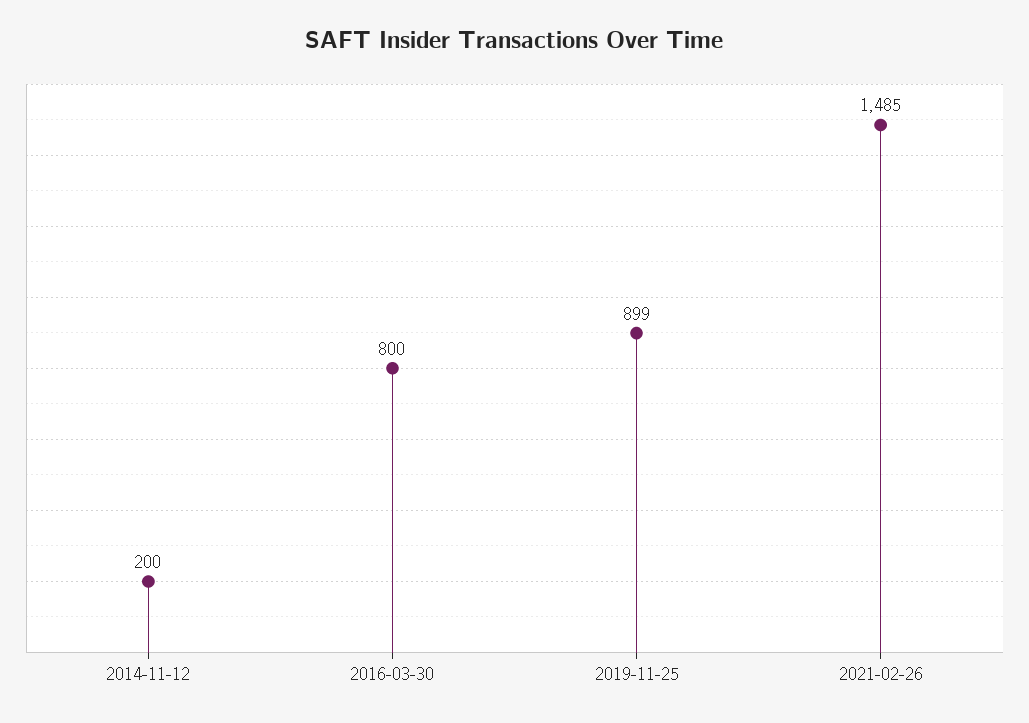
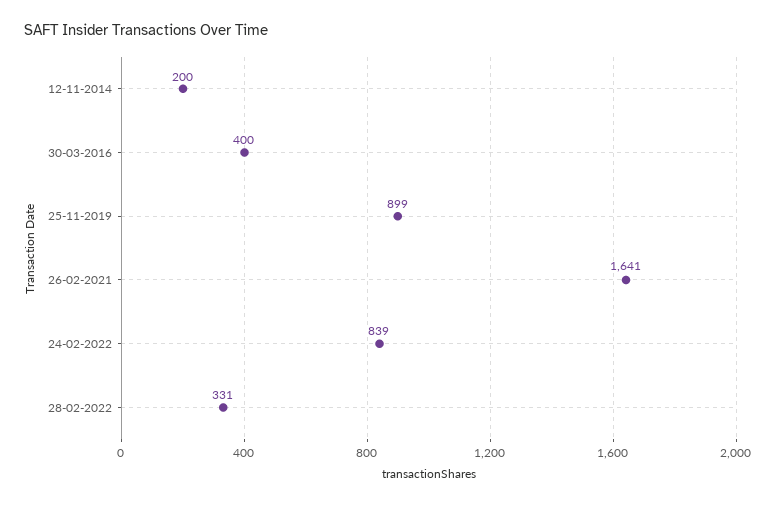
2016-03-30: 800 -> 400
2021-02-26: 1485 -> 1641
24-02-2022: none -> 839
28-02-2022: none -> 331

